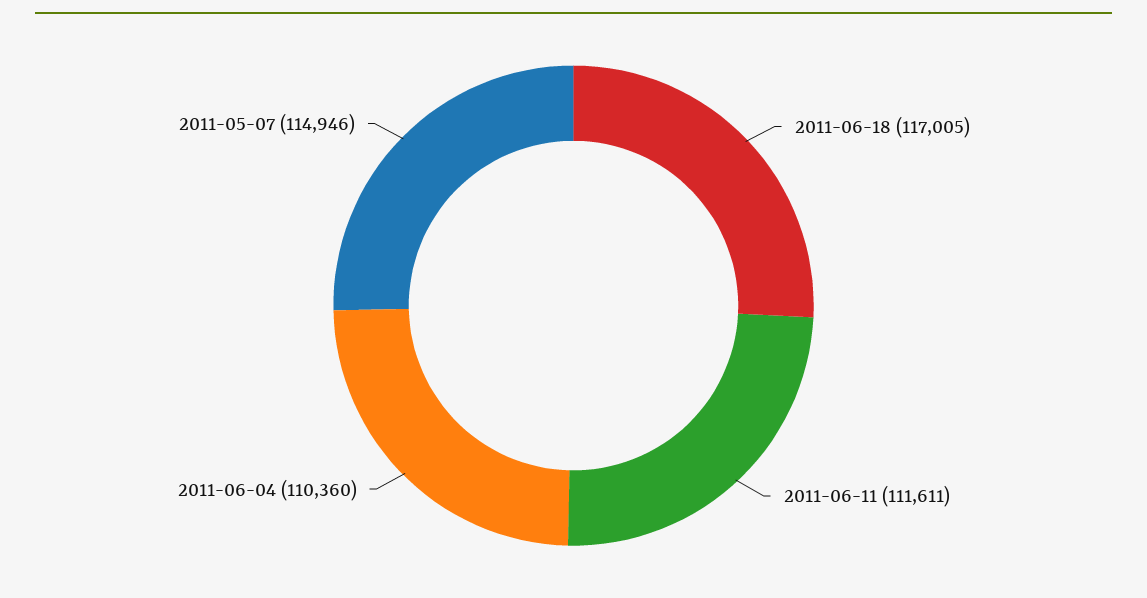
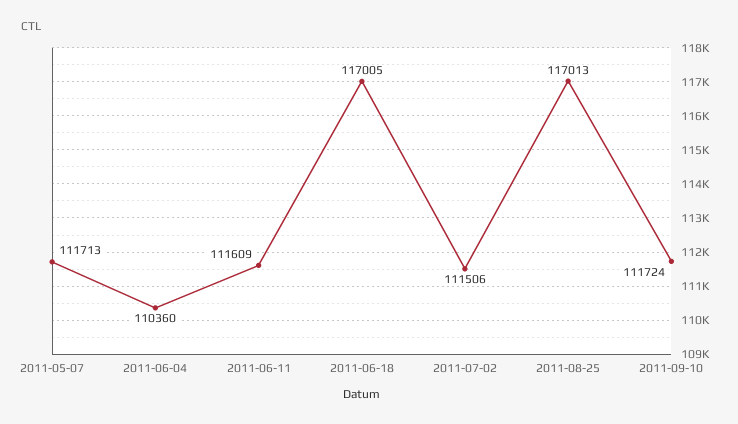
2011-06-11: 111611 -> 111609
2011-05-07: 114946 -> 111713
2011-07-02: none -> 111506
2011-08-25: none -> 117013
2011-09-10: none -> 111724

